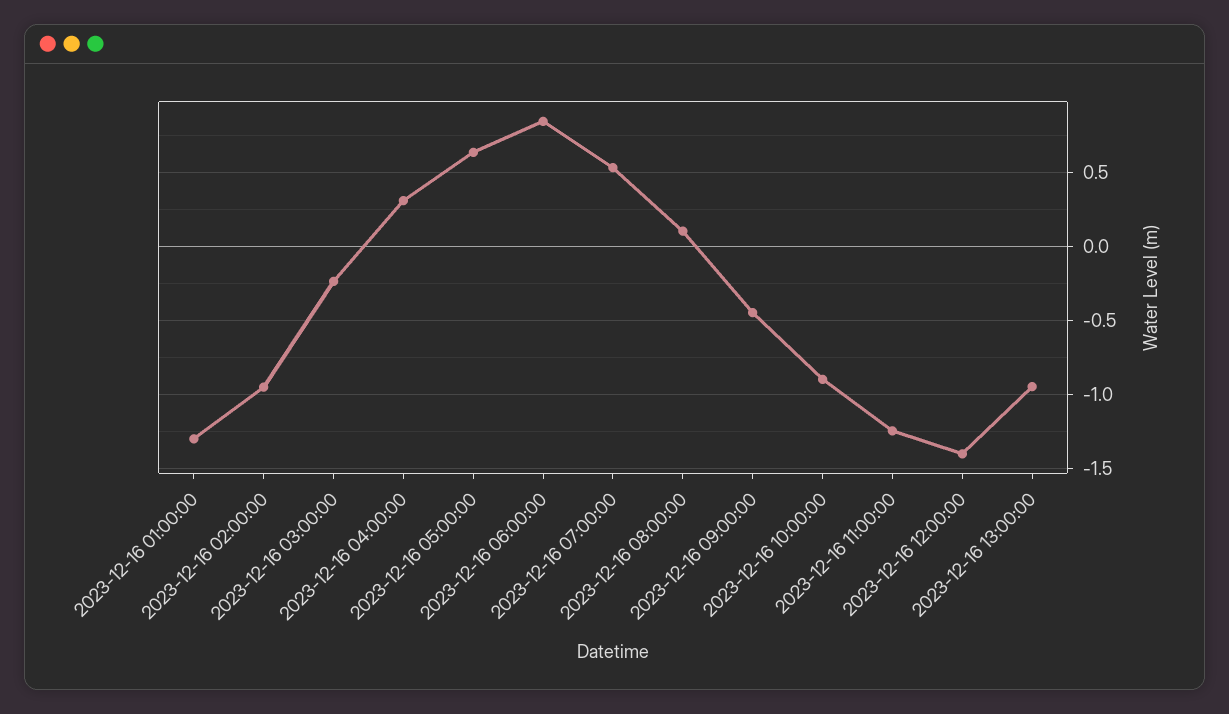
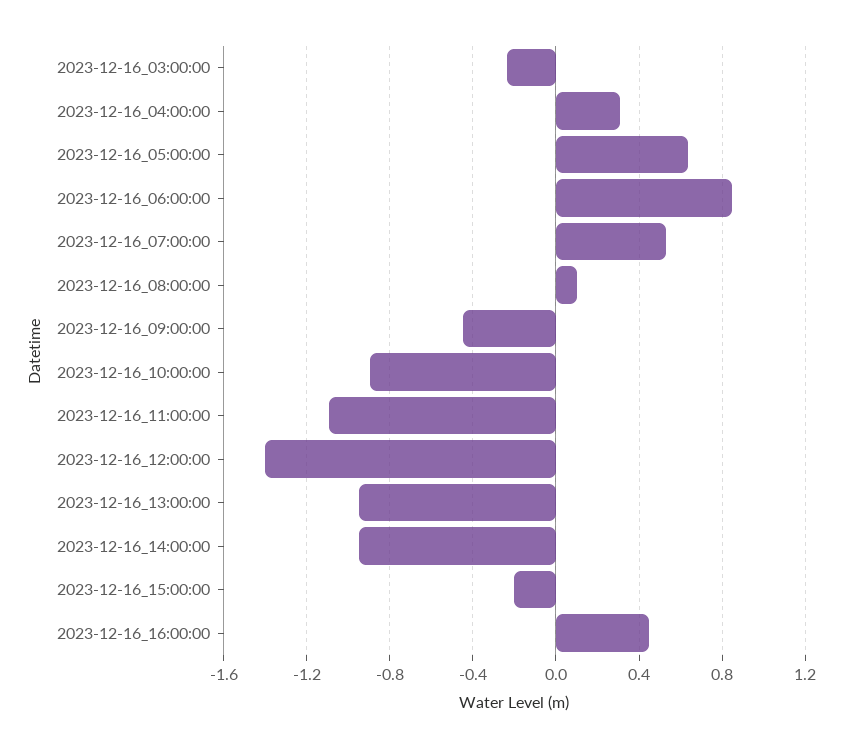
2023-12-16 01:00:00: -1.3 -> none
2023-12-16 02:00:00: -0.95 -> none
2023-12-16 11:00:00: -1.25 -> -1.1
2023-12-16_14:00:00: none -> -0.95
2023-12-16_15:00:00: none -> -0.2
2023-12-16_16:00:00: none -> 0.45

